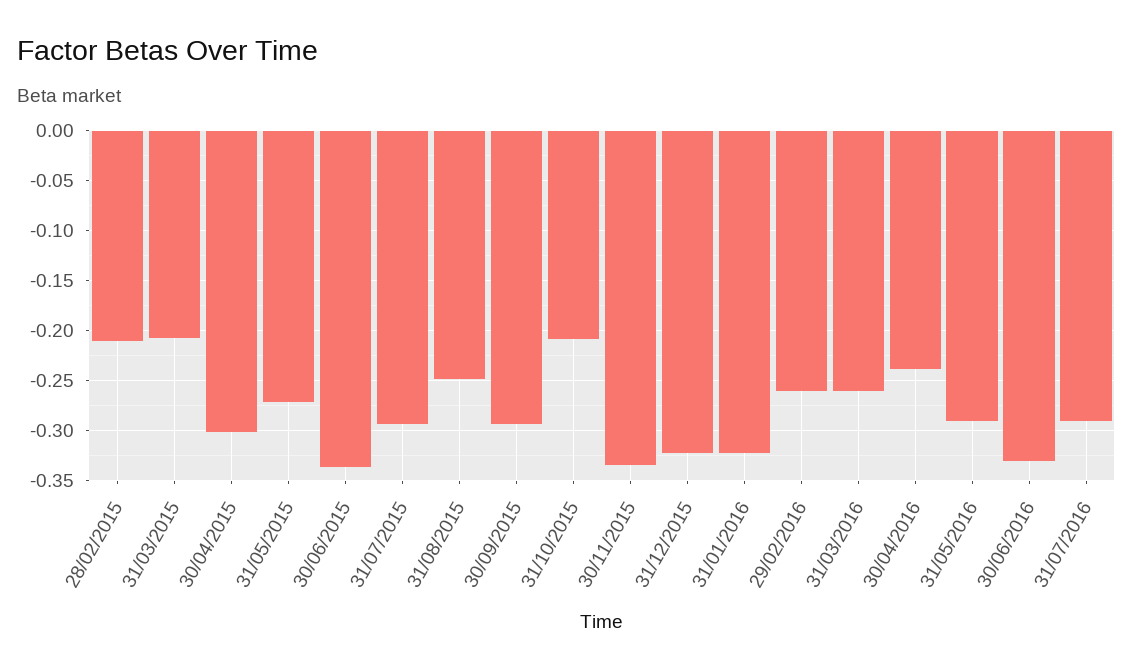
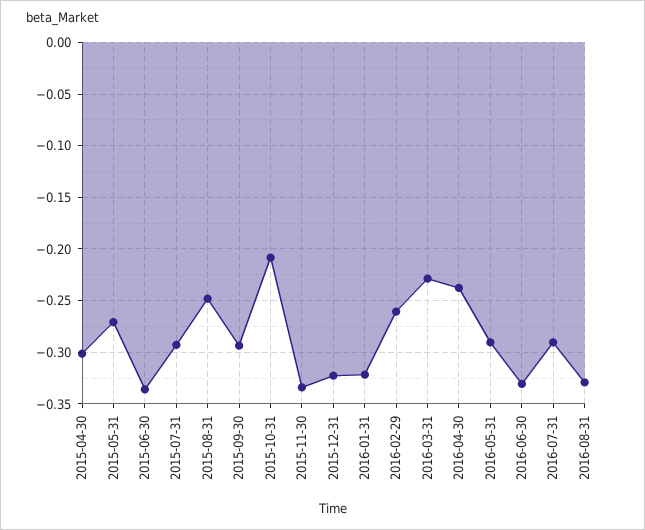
28/02/2015: -0.21 -> none
31/03/2015: -0.21 -> none
31/03/2016: -0.26 -> -0.23
2016-08-31: none -> -0.33

